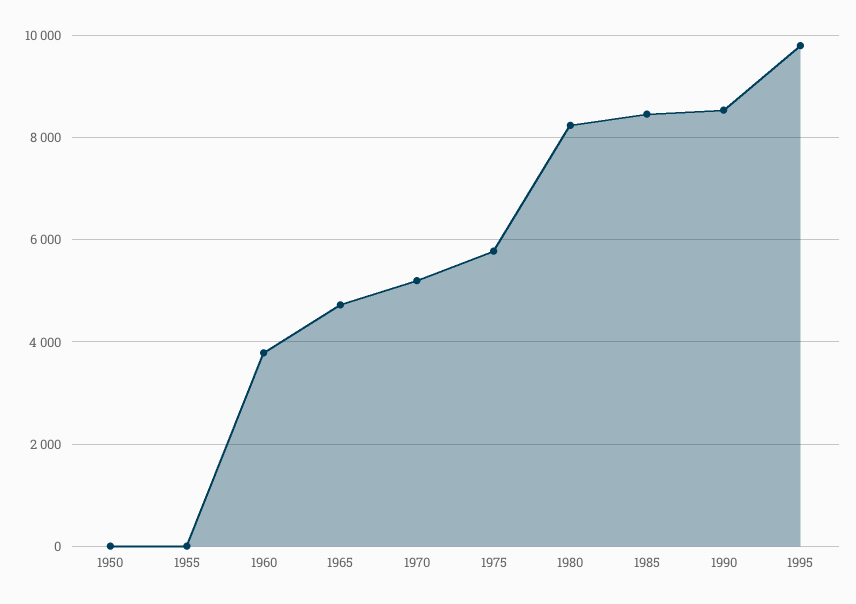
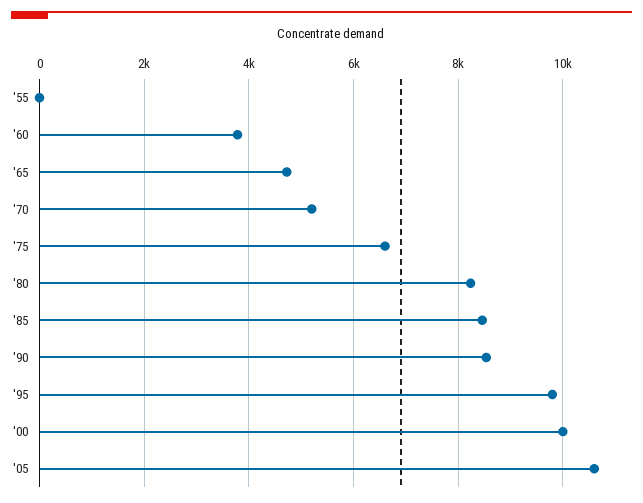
1950: 0 -> none
1975: 5800 -> 6600
'00: none -> 10000
'05: none -> 10600

